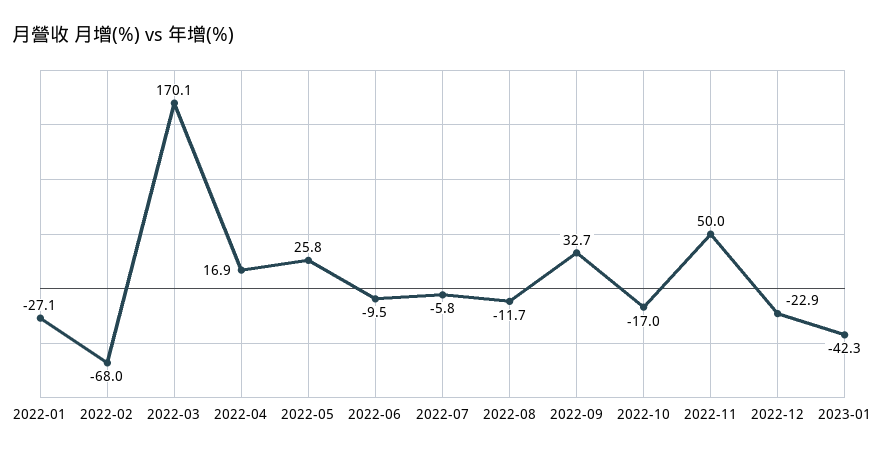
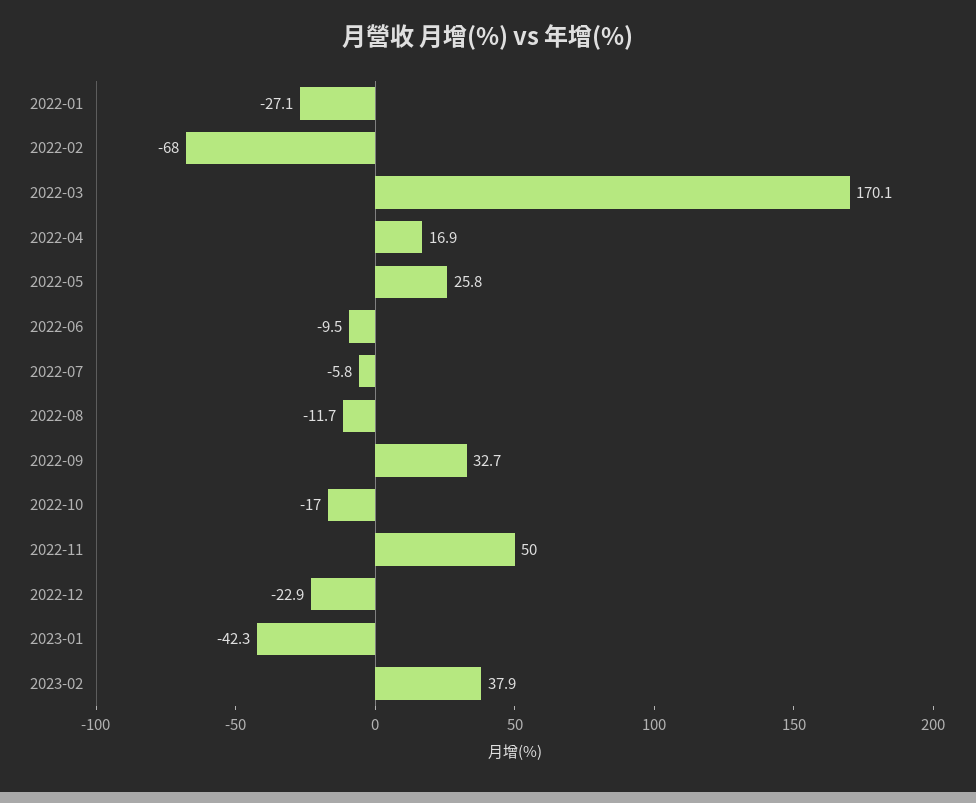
2023-02: none -> 37.9

